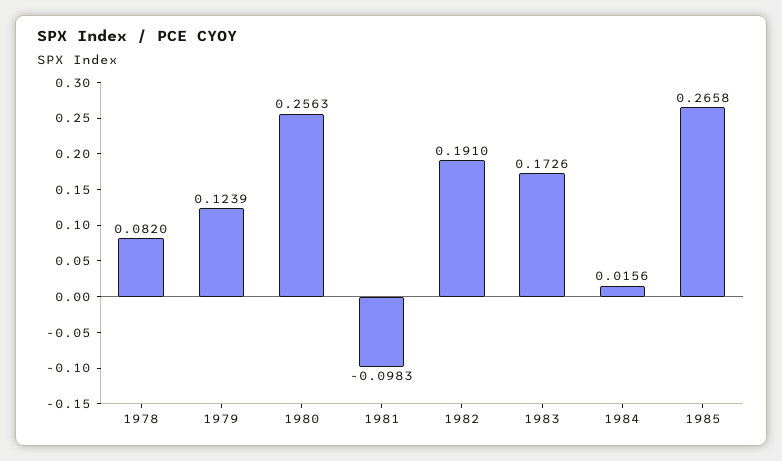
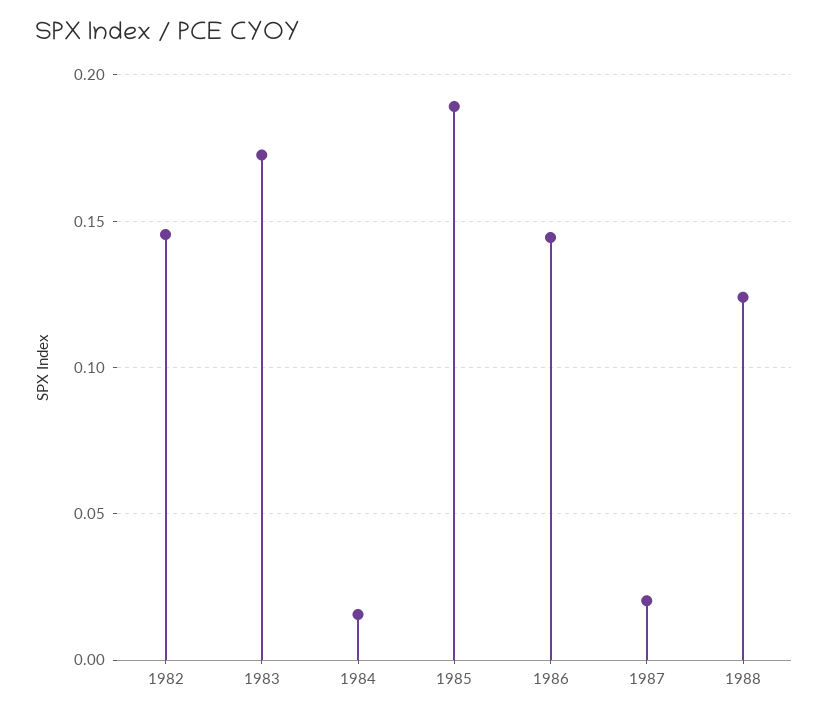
1978: 0.082 -> none
1979: 0.1239 -> none
1980: 0.2563 -> none
1981: -0.0983 -> none
1982: 0.191 -> 0.145
1985: 0.2658 -> 0.19
1986: none -> 0.145
1987: none -> 0.02
1988: none -> 0.125

